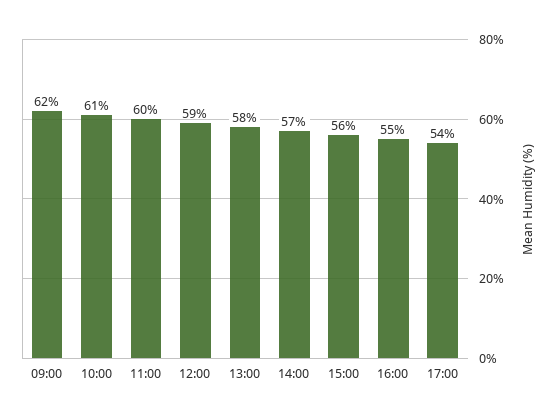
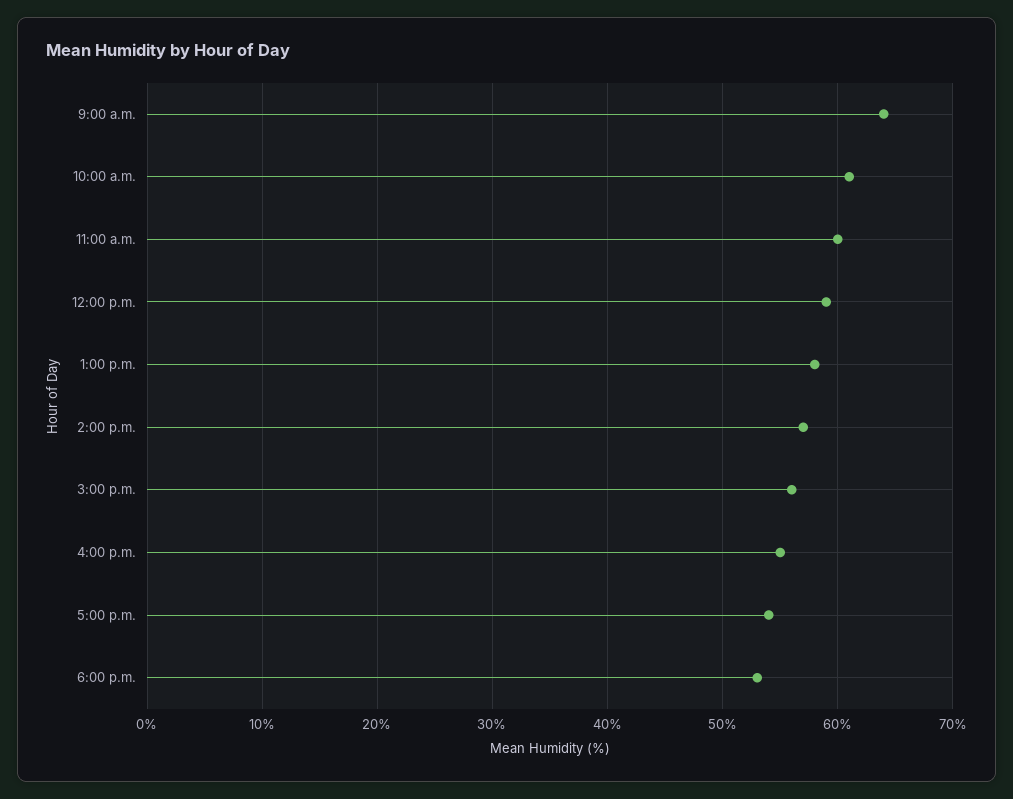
09:00: 62 -> 64
6:00 p.m.: none -> 53

